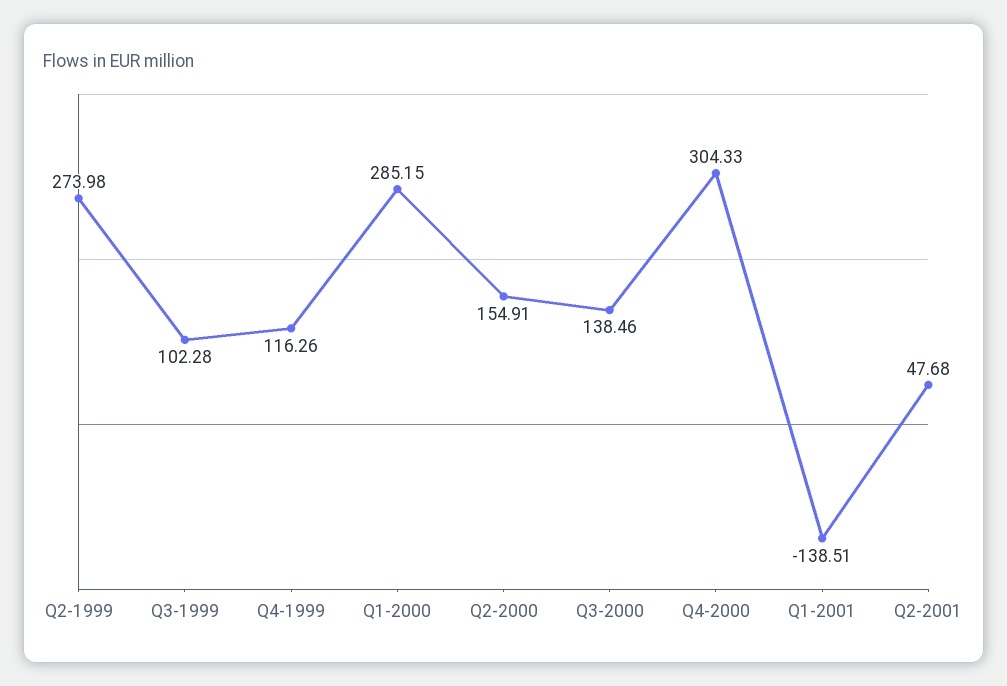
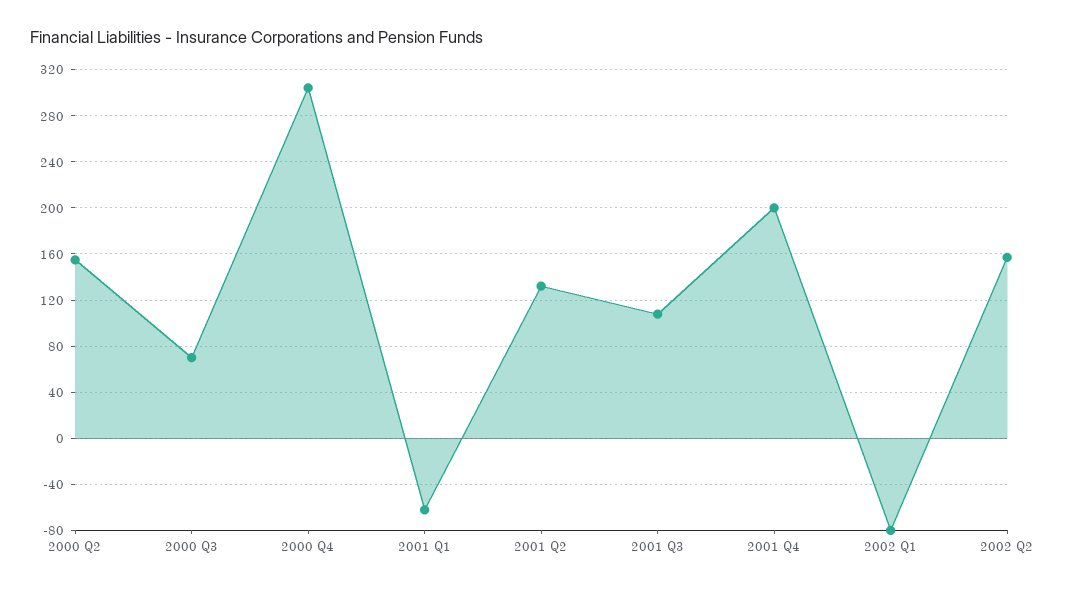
Q2-1999: 273.98 -> none
Q3-1999: 102.28 -> none
Q4-1999: 116.26 -> none
Q1-2000: 285.15 -> none
Q3-2000: 138.46 -> 70
Q1-2001: -138.51 -> -60
Q2-2001: 47.68 -> 130
2001 Q3: none -> 110
2001 Q4: none -> 200
2002 Q1: none -> -80
2002 Q2: none -> 160

